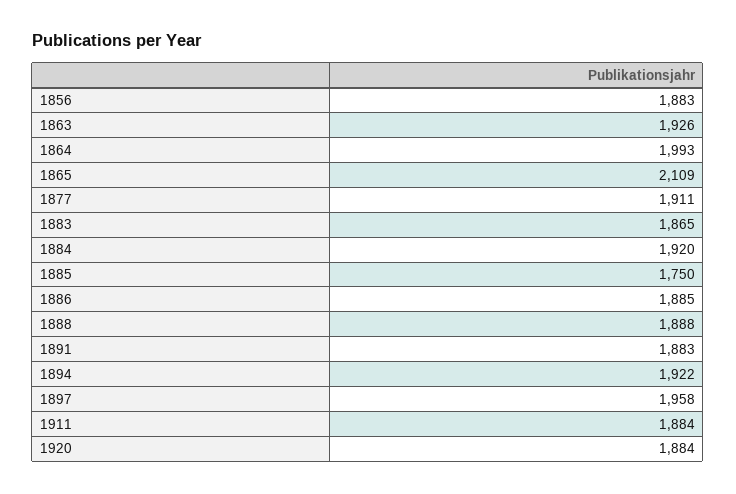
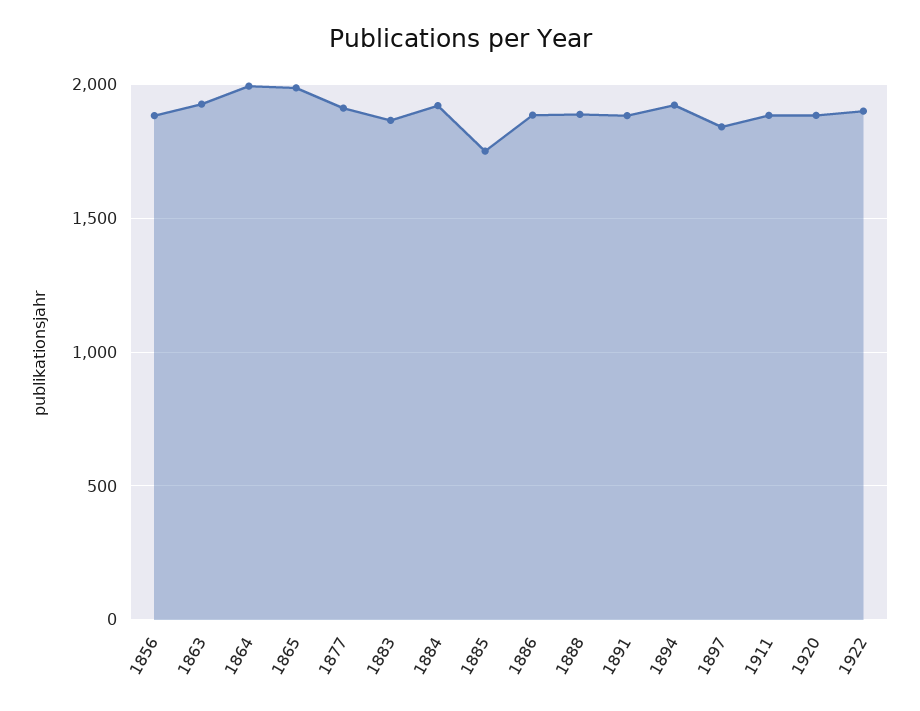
1865: 2109 -> 2000
1897: 1958 -> 1850
1922: none -> 1900

